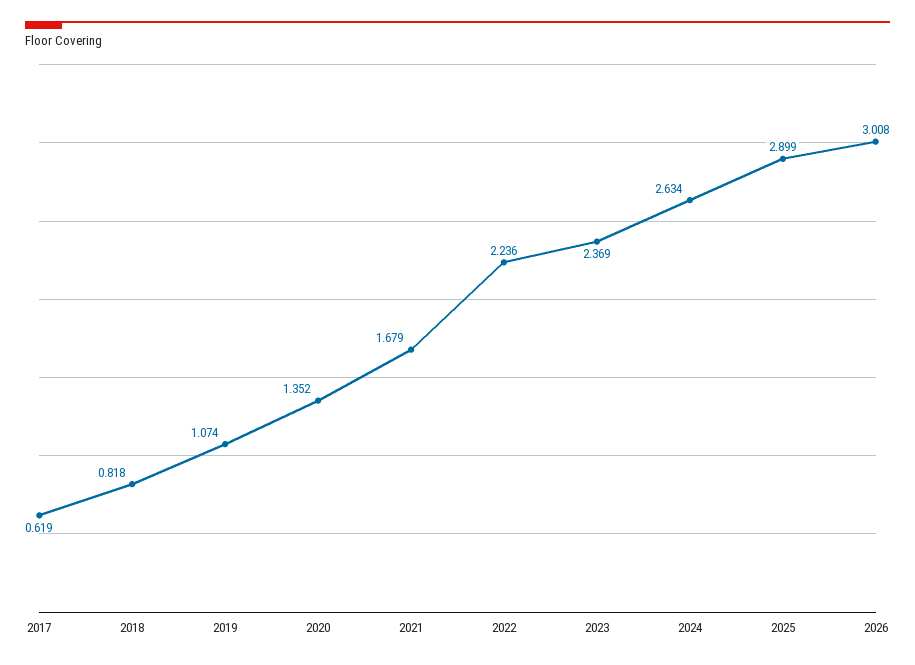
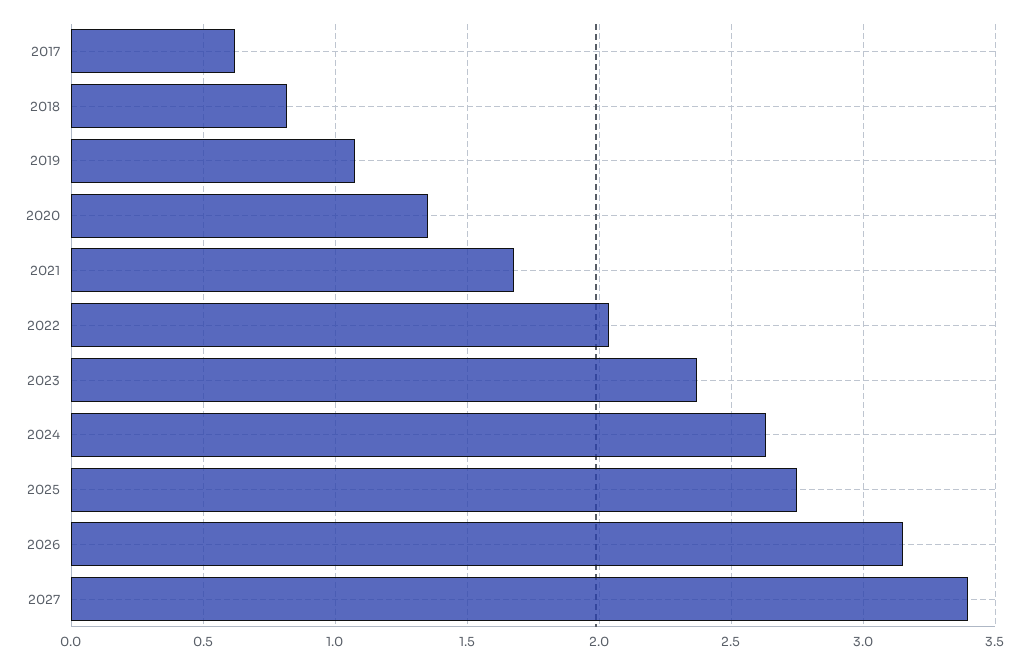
2022: 2.236 -> 2.05
2025: 2.899 -> 2.75
2026: 3.008 -> 3.15
2027: none -> 3.4

